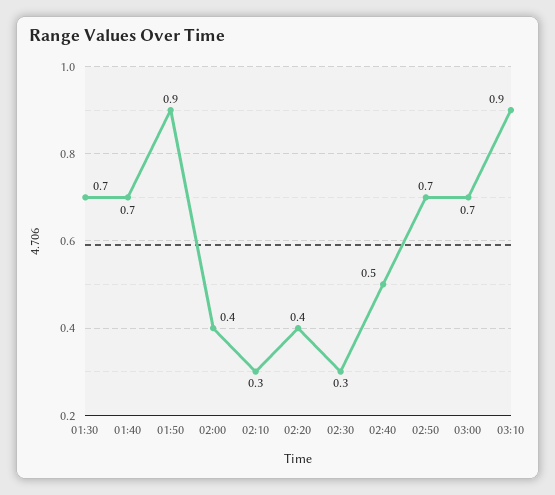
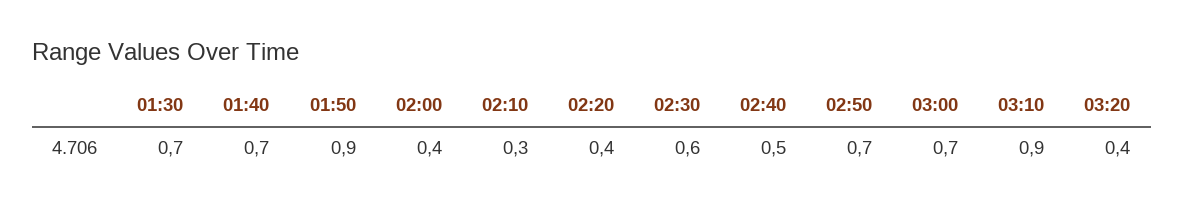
02:30: 0.3 -> 0.6
03:20: none -> 0.4

